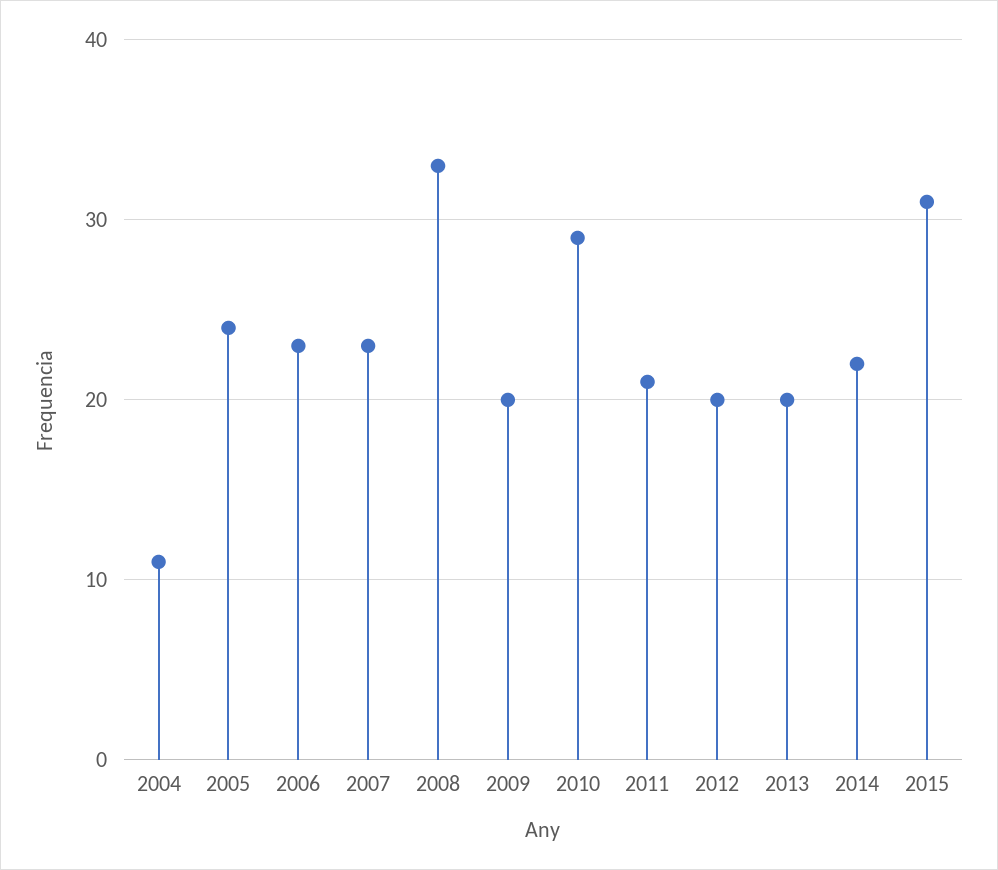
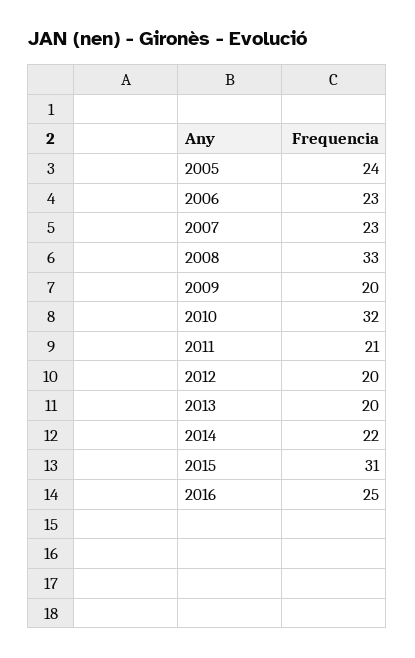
2004: 11 -> none
2010: 29 -> 32
2016: none -> 25

